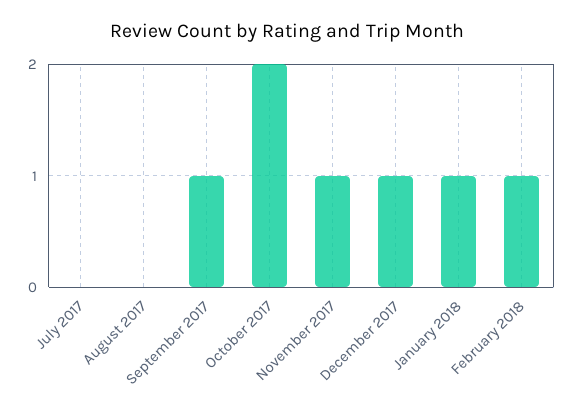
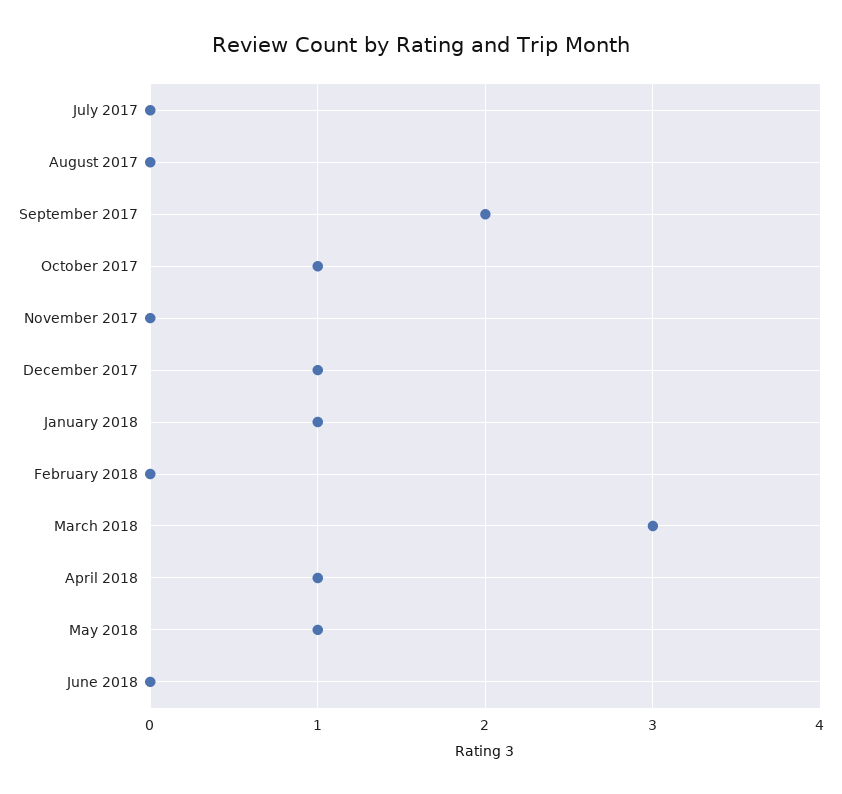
September 2017: 1 -> 2
October 2017: 2 -> 1
November 2017: 1 -> 0
February 2018: 1 -> 0
March 2018: none -> 3
April 2018: none -> 1
May 2018: none -> 1
June 2018: none -> 0

